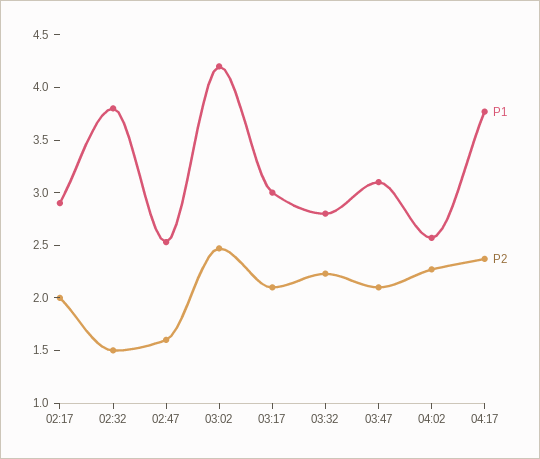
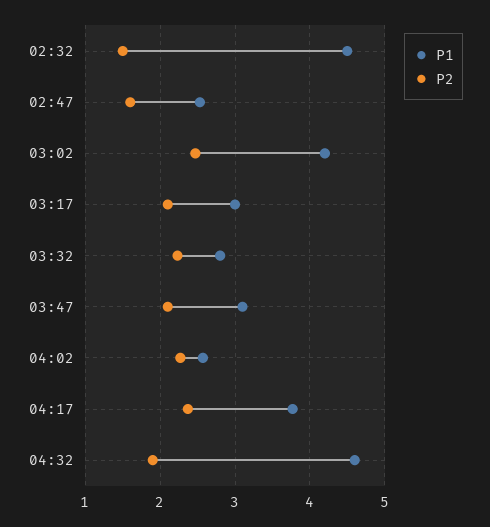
P1, 02:17: 2.9 -> none
P2, 02:17: 2 -> none
P1, 02:32: 3.8 -> 4.5
P1, 04:32: none -> 4.6
P2, 04:32: none -> 1.9

